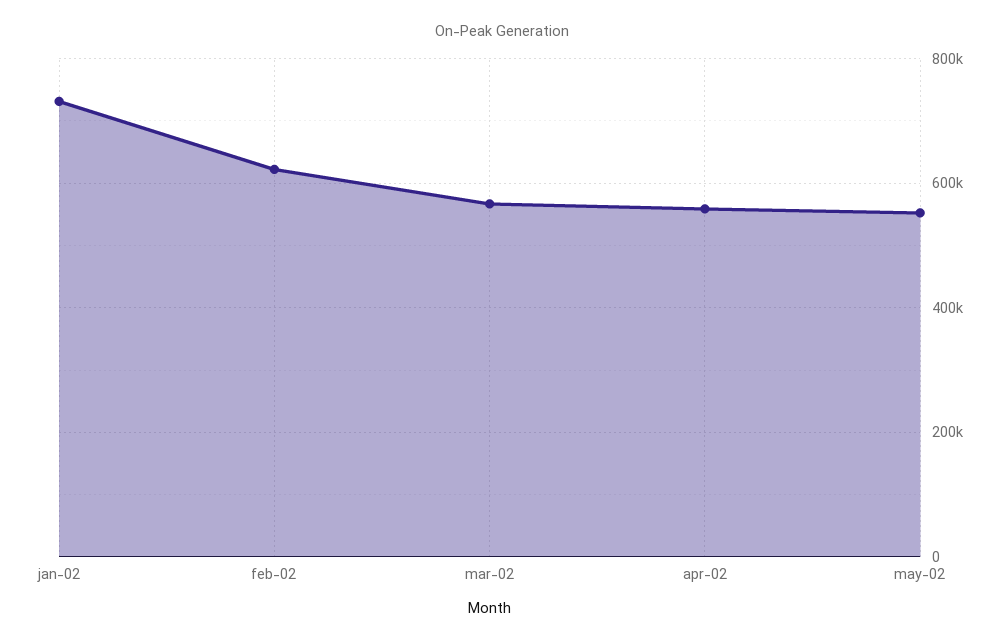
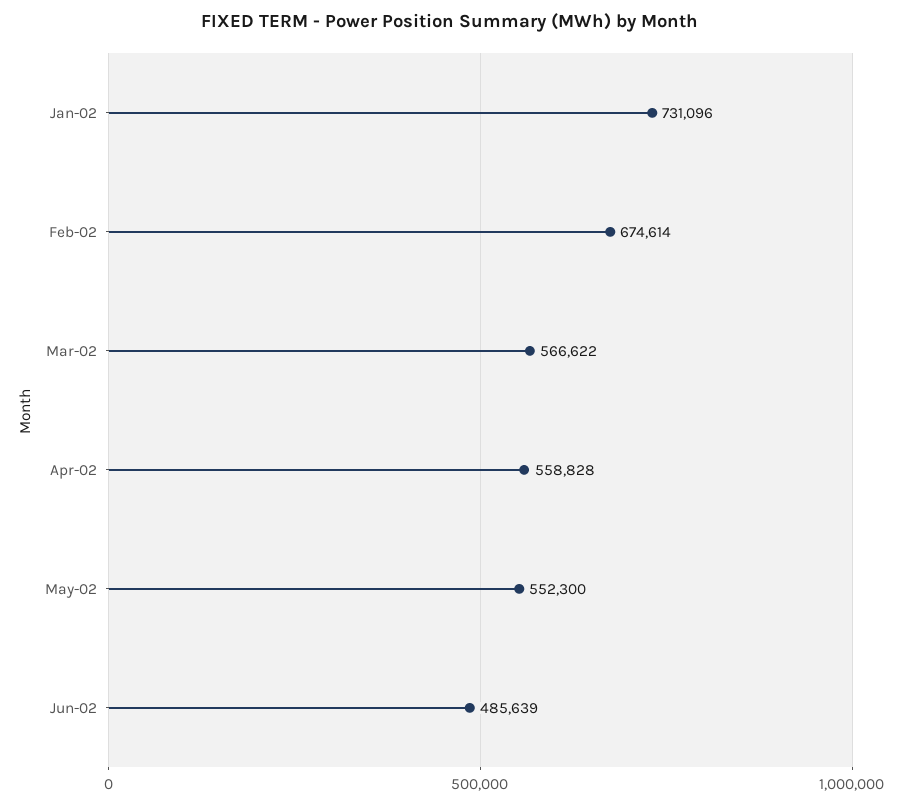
feb-02: 620000 -> 674614
Jun-02: none -> 485639

